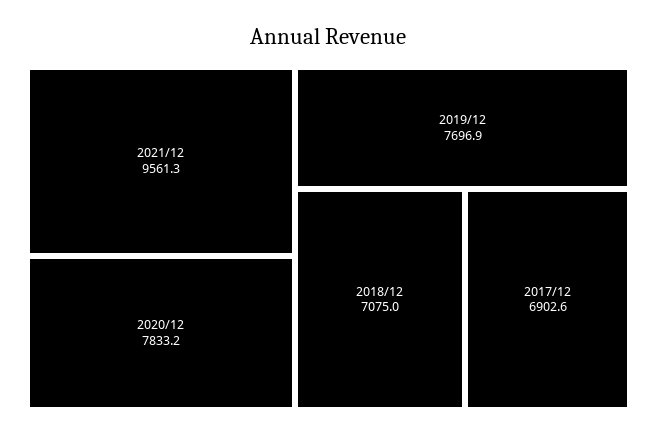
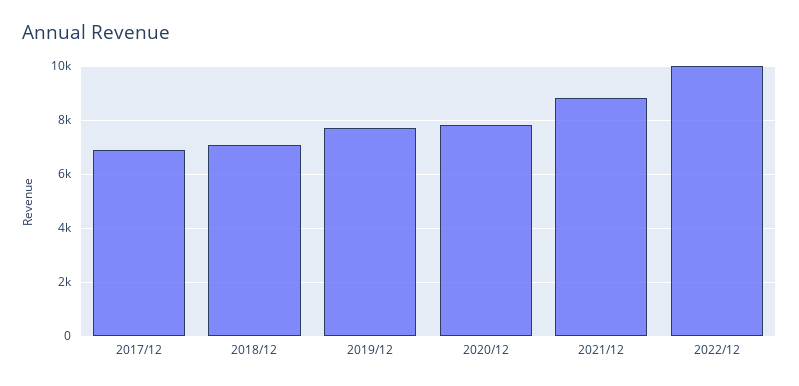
2021/12: 9561.3 -> 8750
2022/12: none -> 10000

